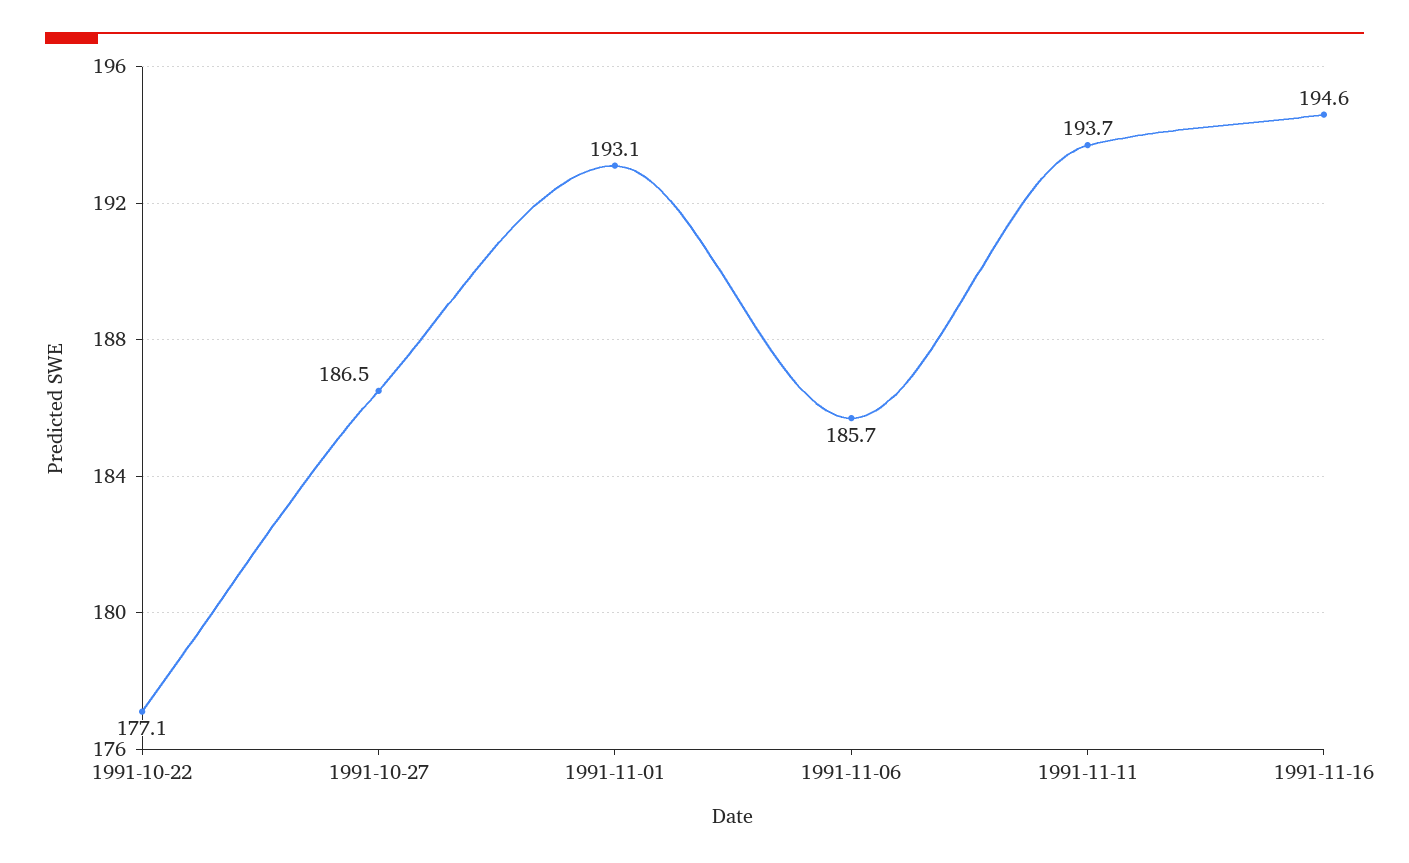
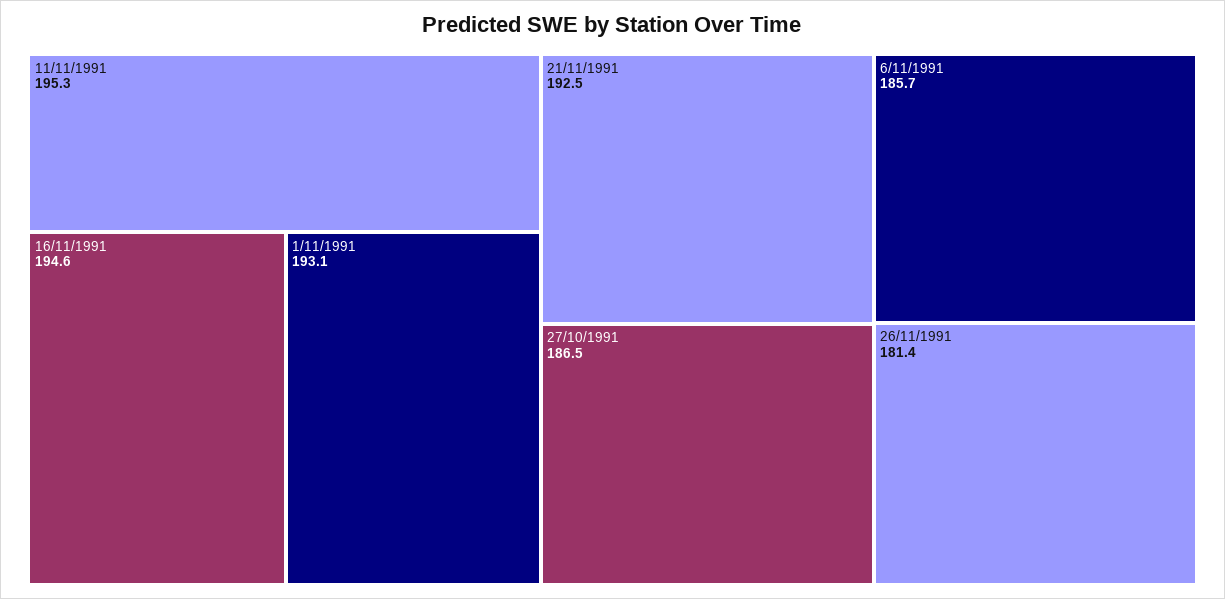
1991-10-22: 177.1 -> none
1991-11-11: 193.7 -> 195.3
21/11/1991: none -> 192.5
26/11/1991: none -> 181.4

